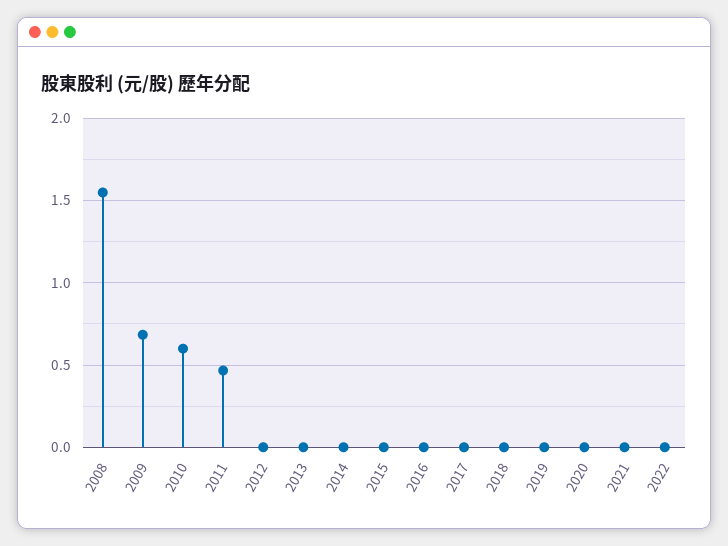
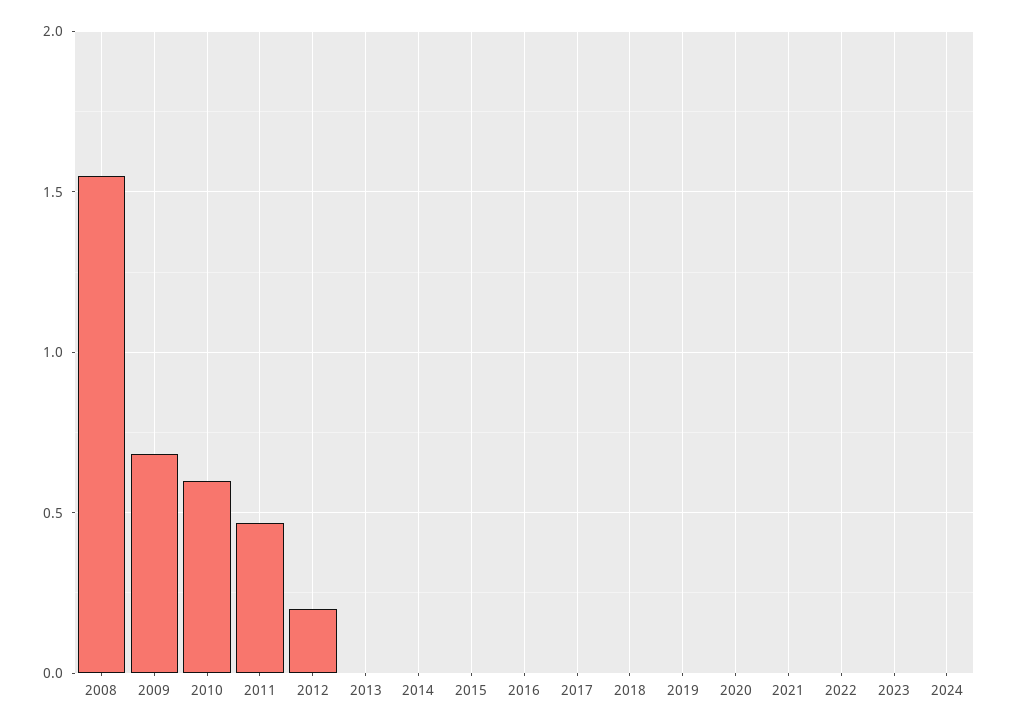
2012: 0 -> 0.2
2023: none -> 0
2024: none -> 0

